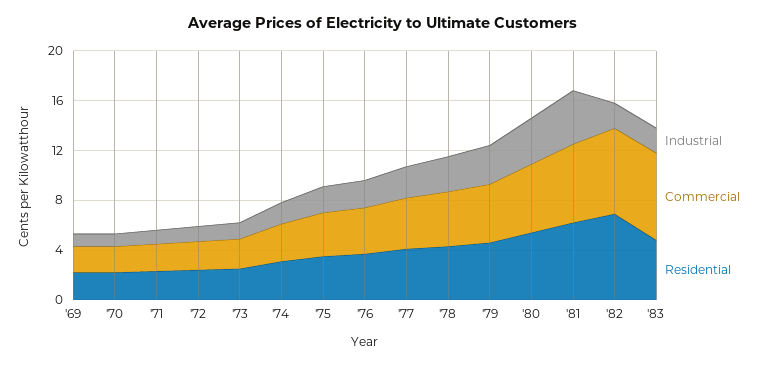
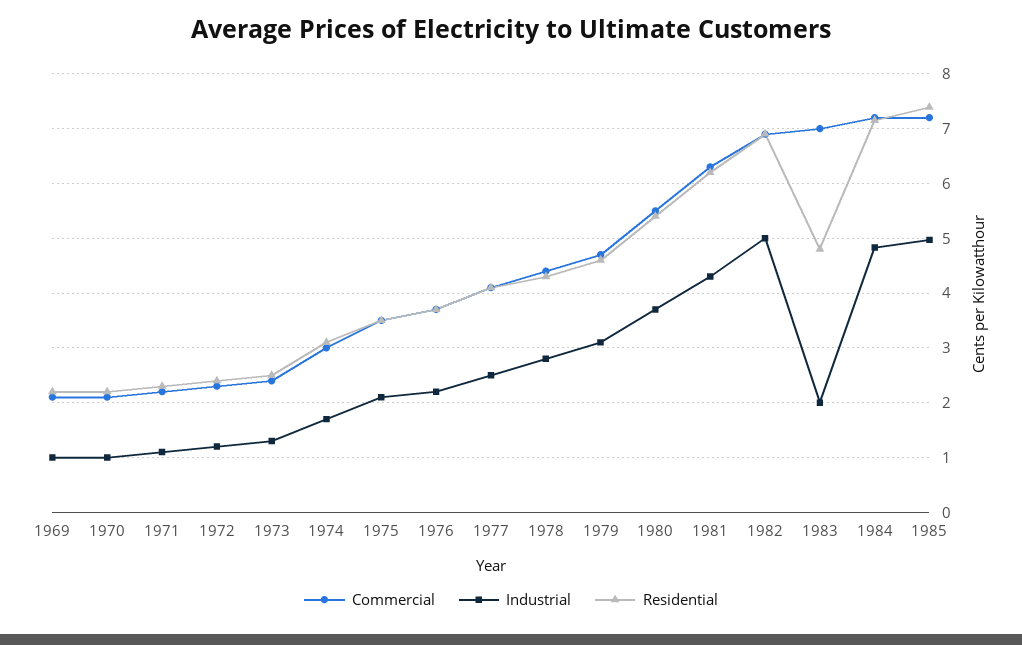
Industrial, '82: 2 -> 5
Commercial, 1984: none -> 7.2
Industrial, 1984: none -> 4.8
Residential, 1984: none -> 7.2
Commercial, 1985: none -> 7.2
Industrial, 1985: none -> 5
Residential, 1985: none -> 7.4

